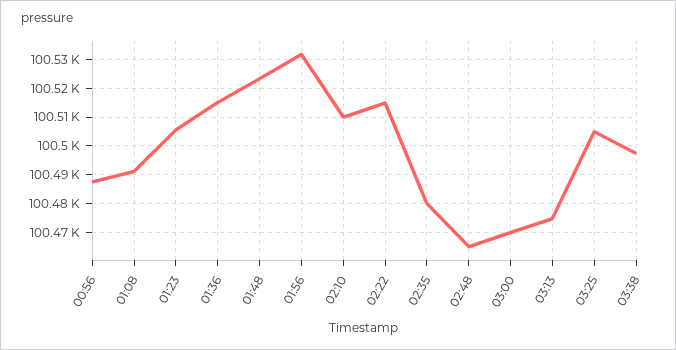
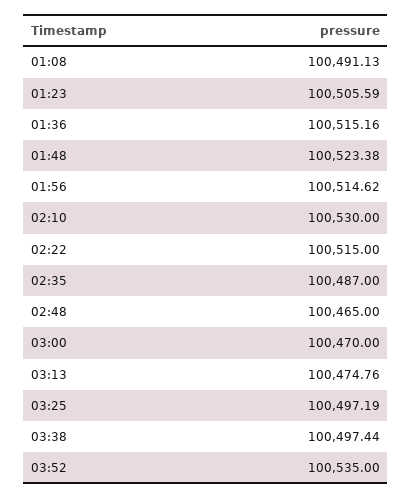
00:56: 100487.5 -> none
01:56: 100532.5 -> 100514.62
02:10: 100510 -> 100530
02:35: 100480 -> 100487
03:25: 100505 -> 100497.19
03:52: none -> 100535

